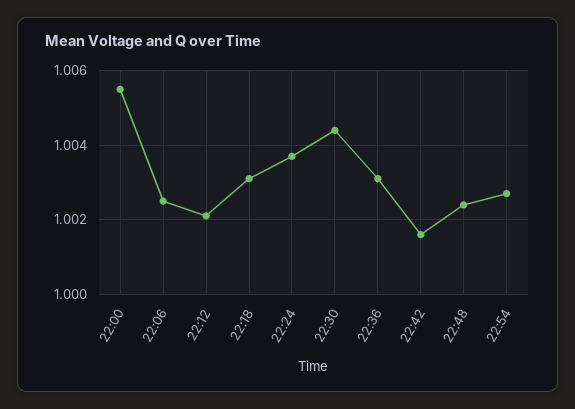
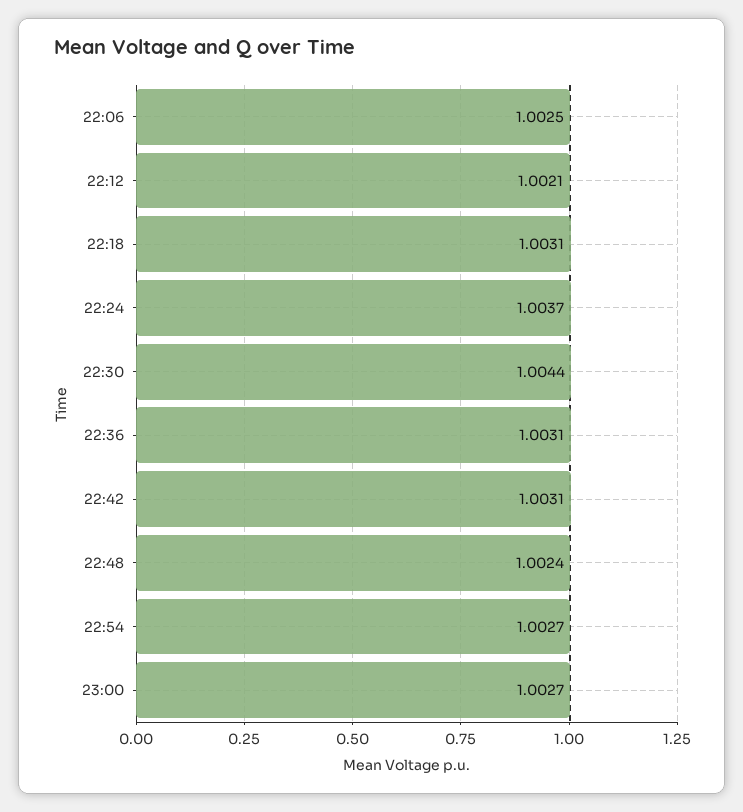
22:00: 1.0055 -> none
22:42: 1.0015 -> 1.0031
23:00: none -> 1.0027

